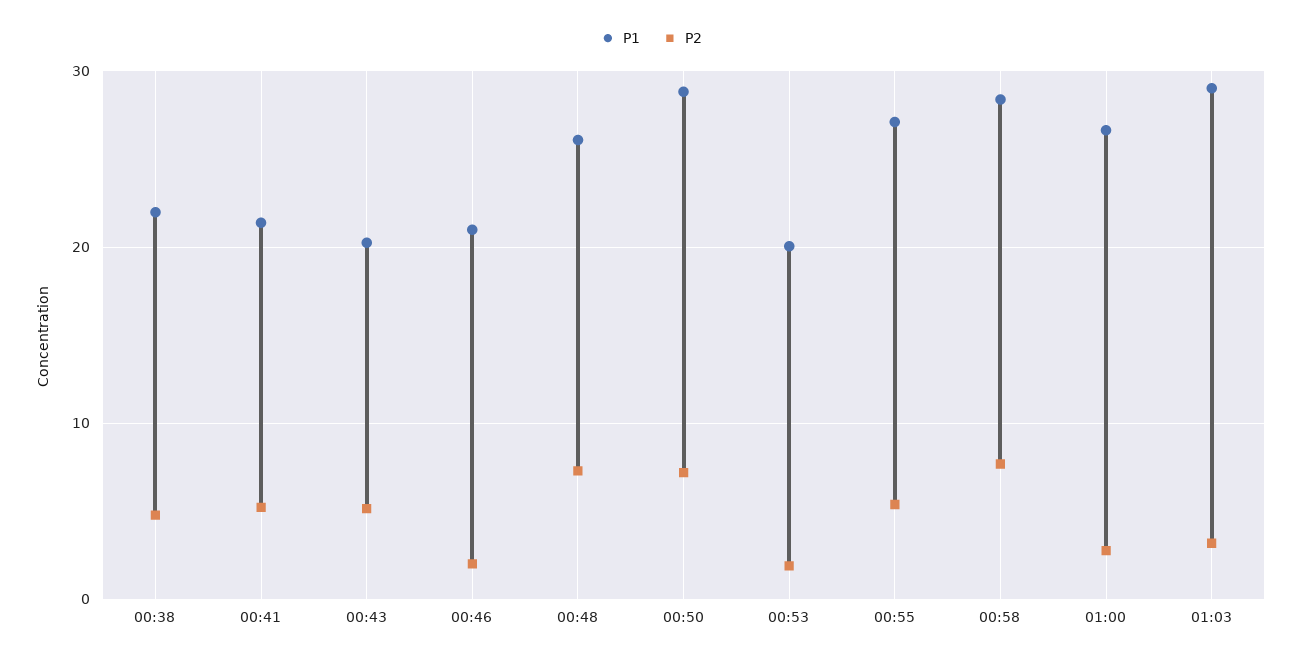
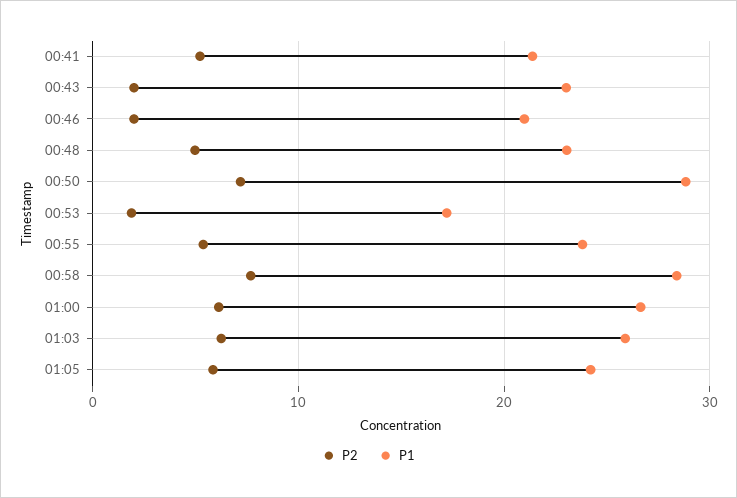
P1, 00:38: 22 -> none
P2, 00:38: 5 -> none
P1, 00:43: 20 -> 23
P2, 00:43: 5 -> 2
P1, 00:48: 26 -> 23
P2, 00:48: 7 -> 5
P1, 00:53: 20 -> 17
P1, 00:55: 27 -> 24
P2, 01:00: 3 -> 6
P1, 01:03: 29 -> 26
P2, 01:03: 3 -> 6
P2, 01:05: none -> 6
P1, 01:05: none -> 24

